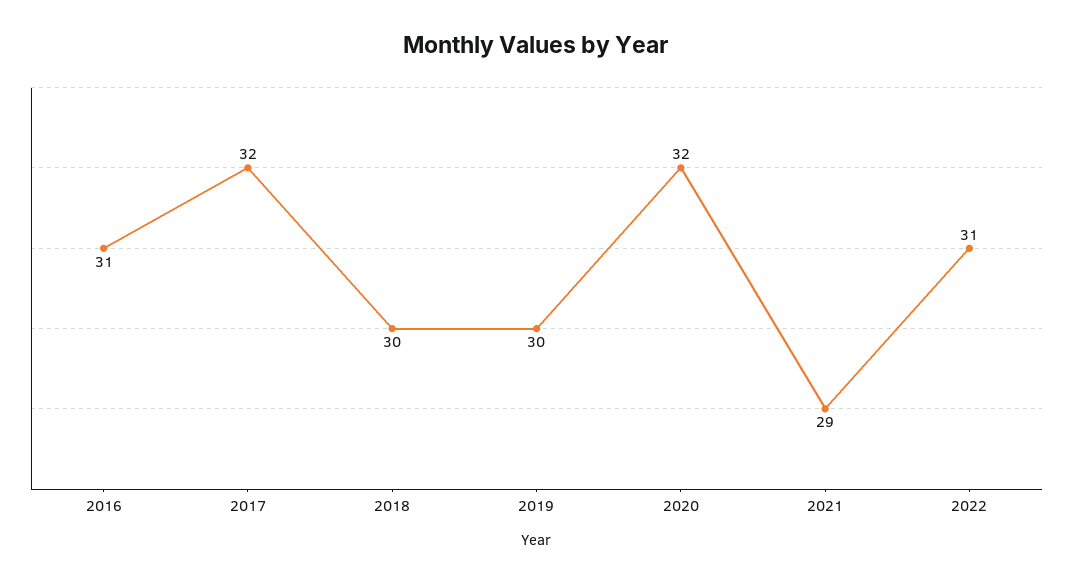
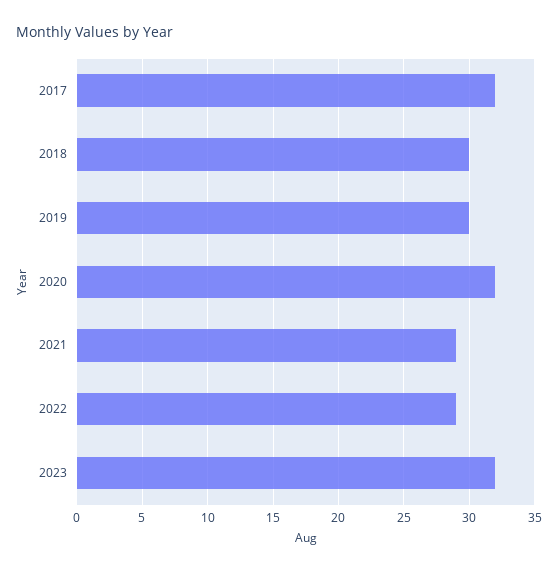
2016: 31 -> none
2022: 31 -> 29
2023: none -> 32

